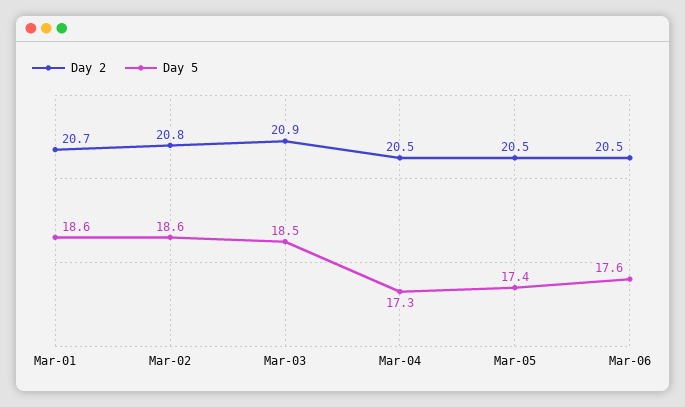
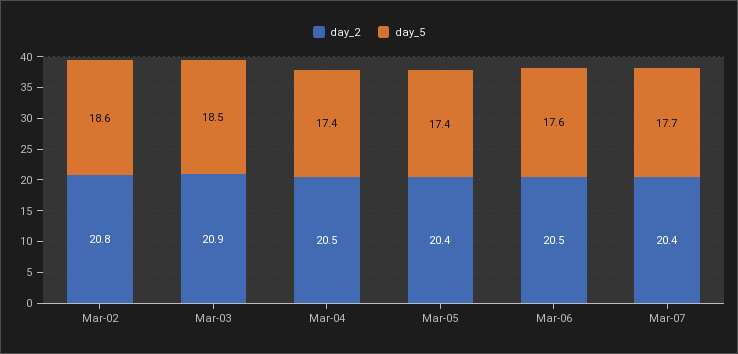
Day 2, Mar-01: 20.7 -> none
Day 5, Mar-01: 18.6 -> none
Day 5, Mar-04: 17.3 -> 17.4
Day 2, Mar-05: 20.5 -> 20.4
Day 2, Mar-07: none -> 20.4
Day 5, Mar-07: none -> 17.7

